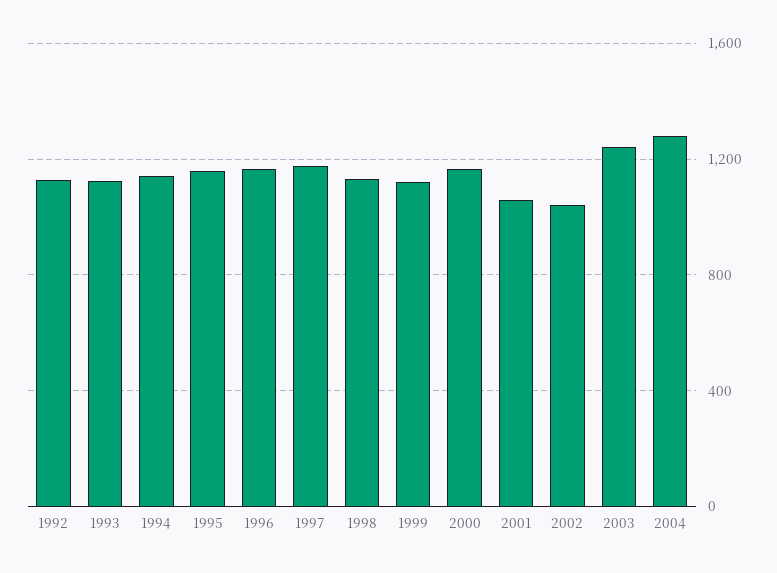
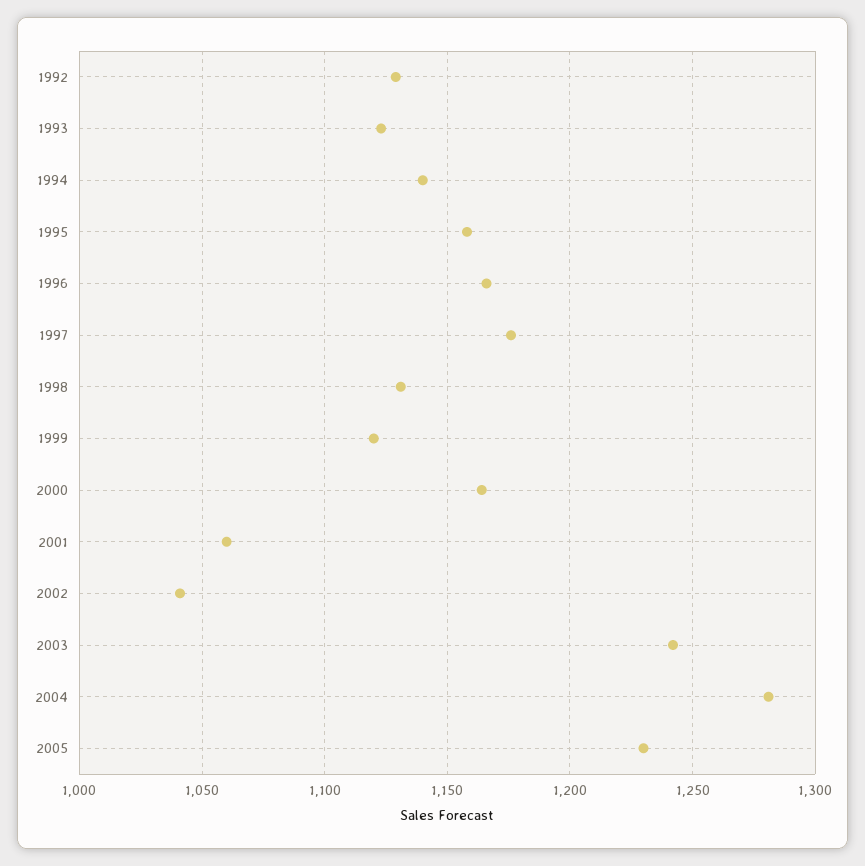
2005: none -> 1230

